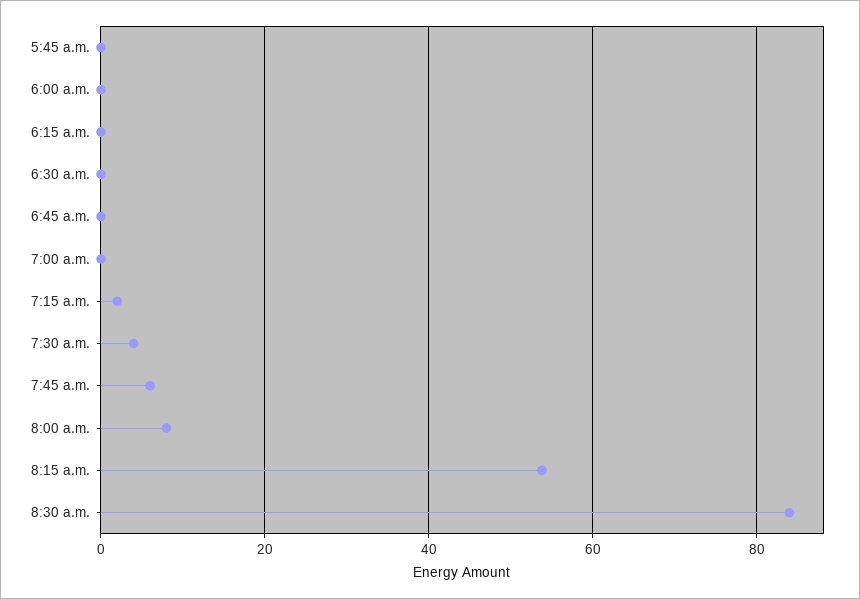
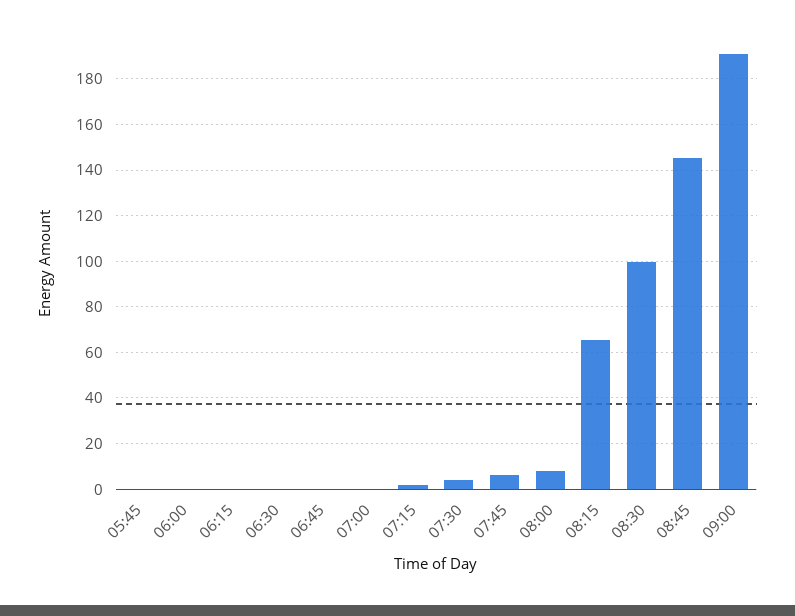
8:15 a.m.: 54 -> 65
8:30 a.m.: 84 -> 100
08:45: none -> 145
09:00: none -> 190

